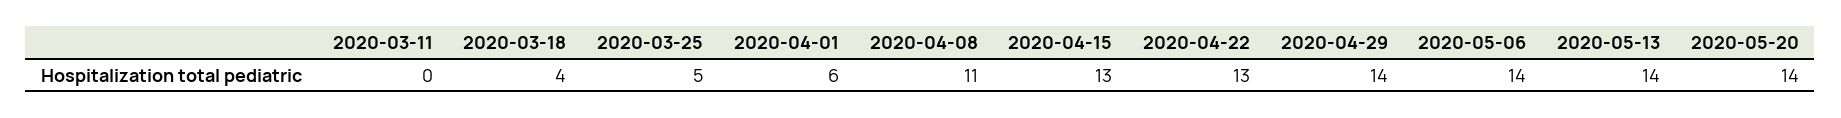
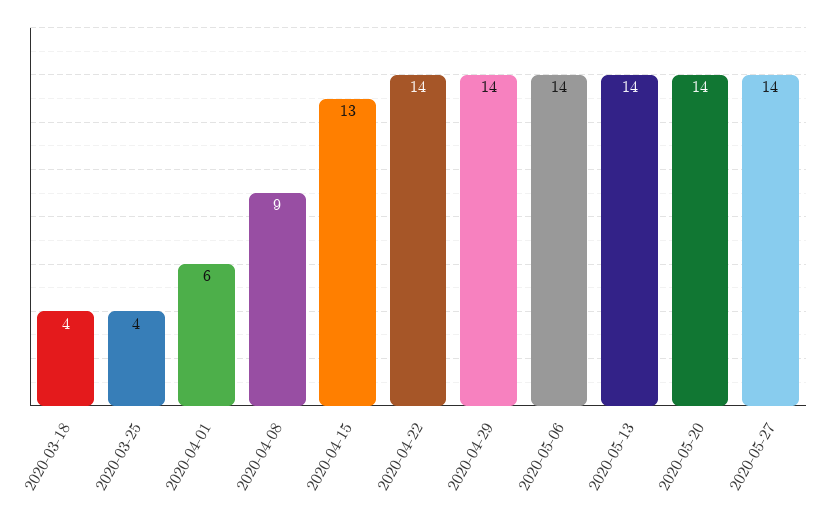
2020-03-11: 0 -> none
2020-03-25: 5 -> 4
2020-04-08: 11 -> 9
2020-04-22: 13 -> 14
2020-05-27: none -> 14

